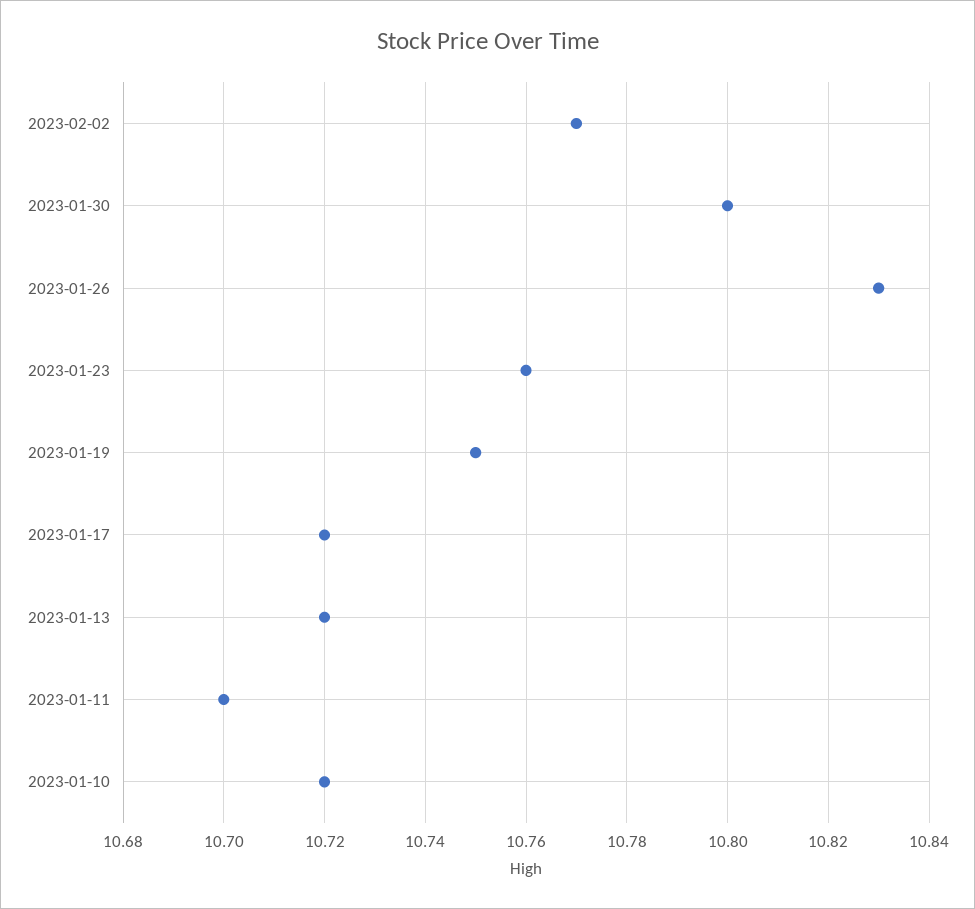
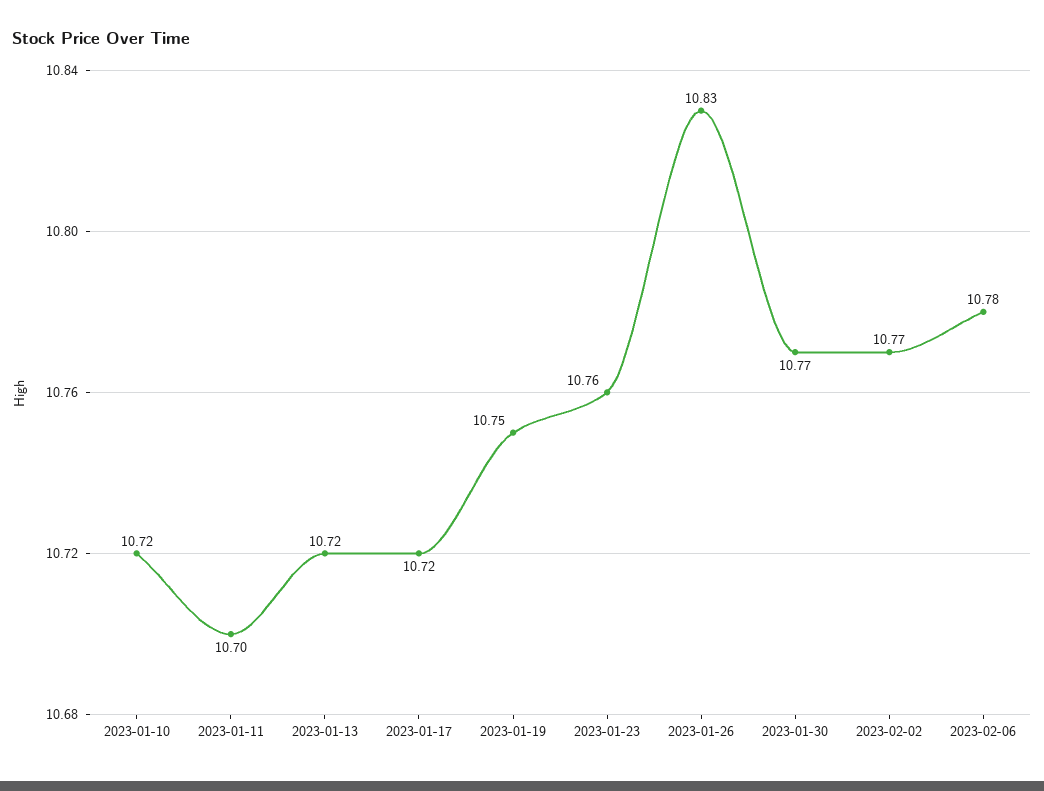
2023-01-30: 10.8 -> 10.77
2023-02-06: none -> 10.78

